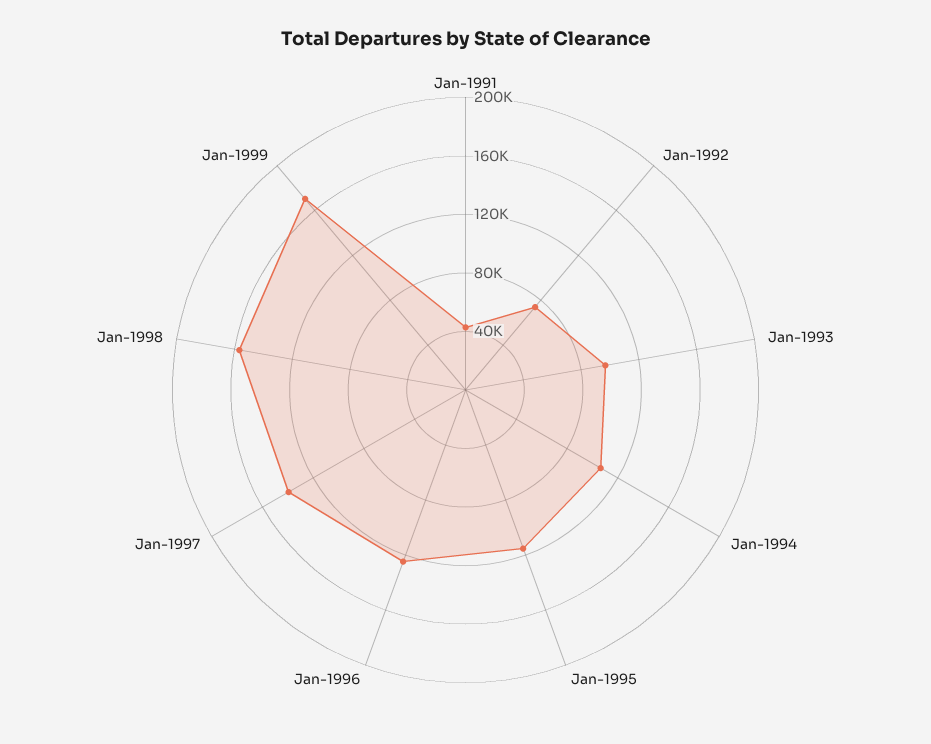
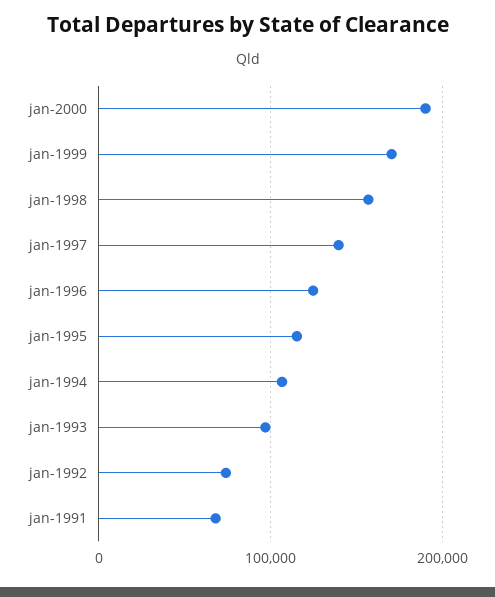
Jan-1991: 40000 -> 70000
jan-2000: none -> 190000

